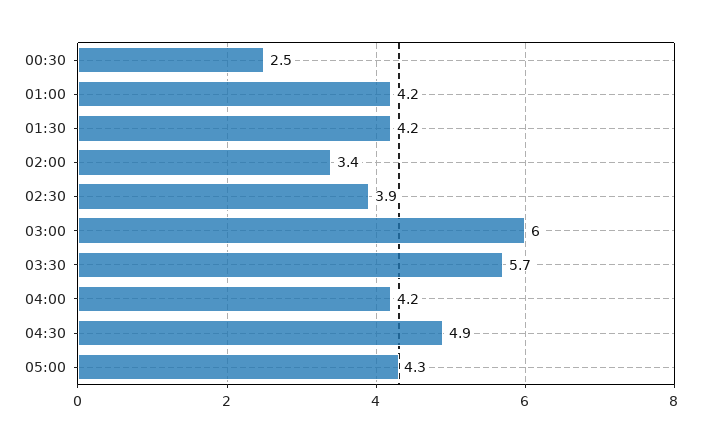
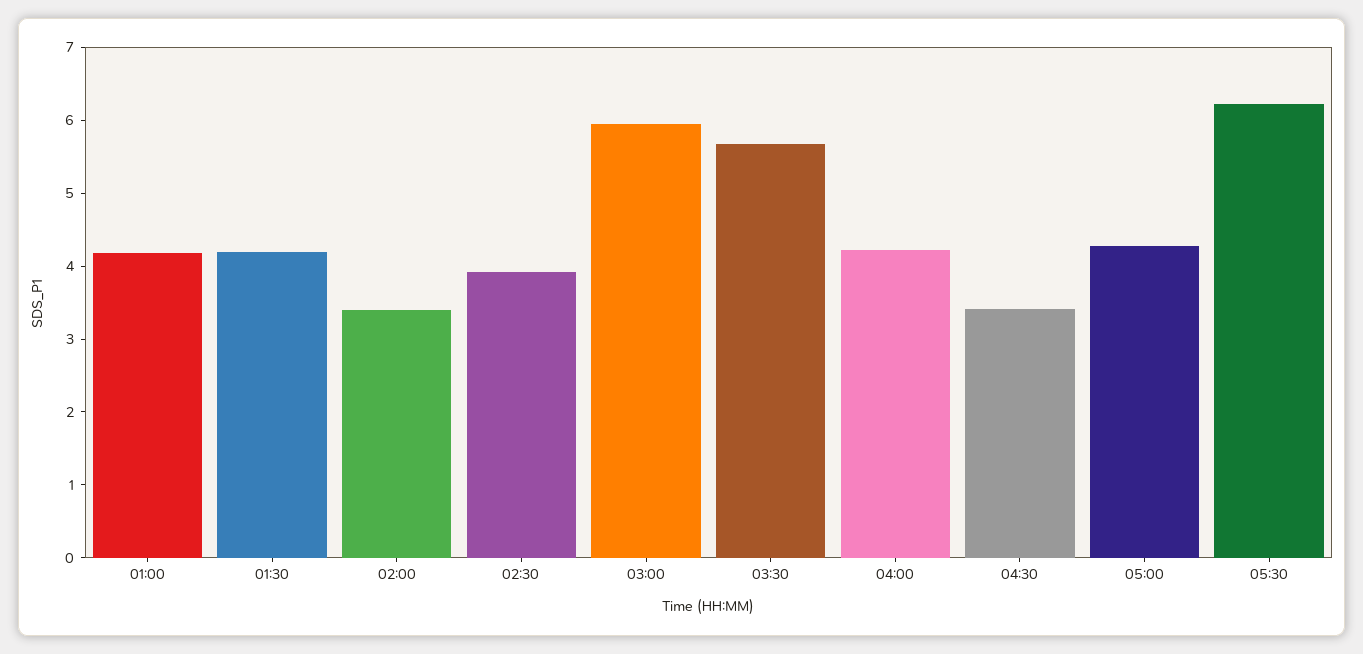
00:30: 2.5 -> none
04:30: 4.9 -> 3.4
05:30: none -> 6.2

